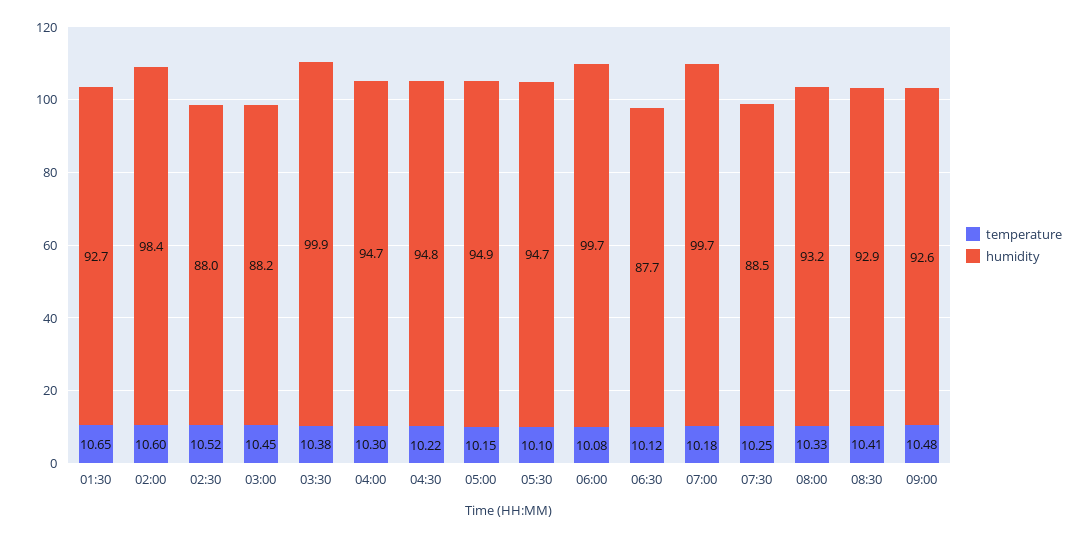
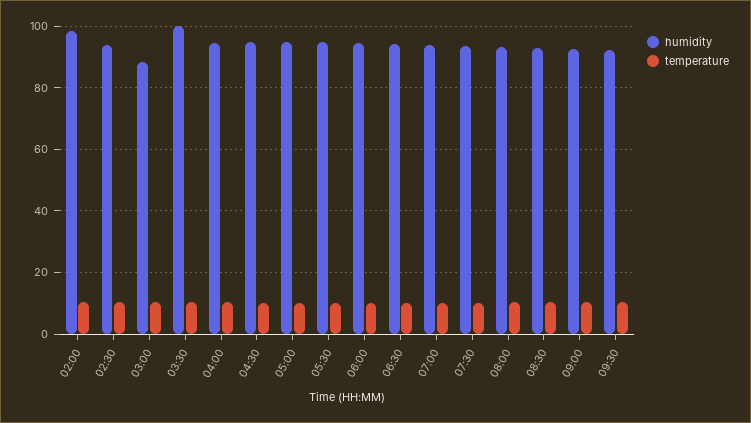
temperature, 01:30: 10.65 -> none
humidity, 01:30: 92.7 -> none
humidity, 02:30: 88 -> 94
humidity, 06:00: 99.7 -> 94
humidity, 06:30: 87.7 -> 94
humidity, 07:00: 99.7 -> 94
humidity, 07:30: 88.5 -> 94
humidity, 09:30: none -> 92
temperature, 09:30: none -> 10

